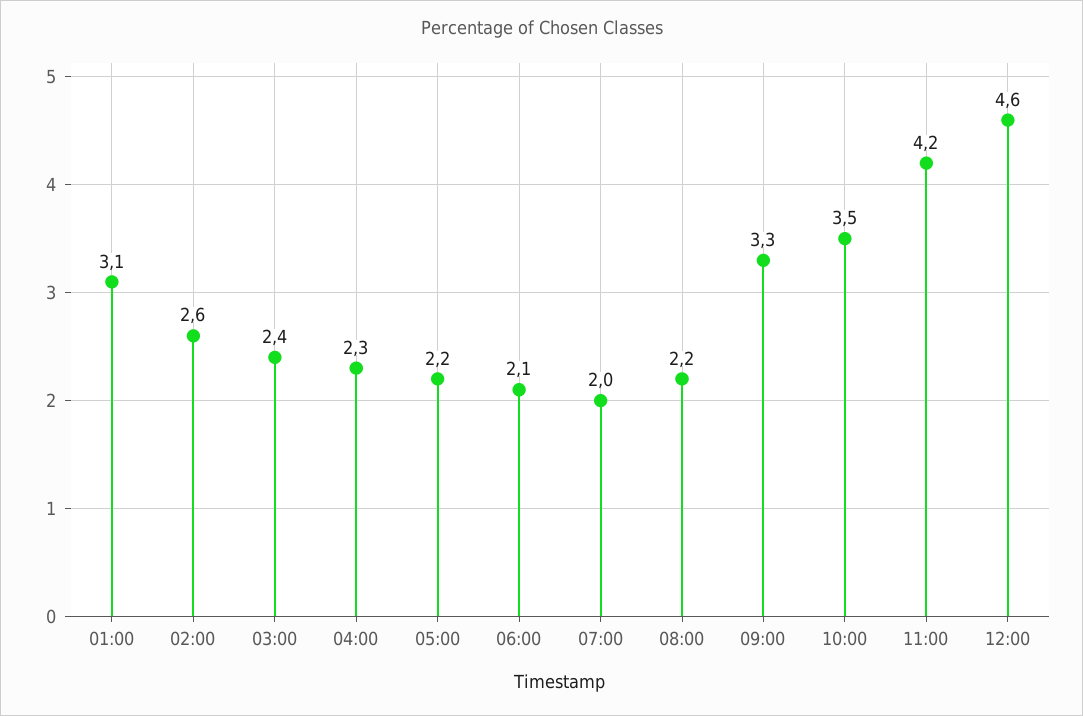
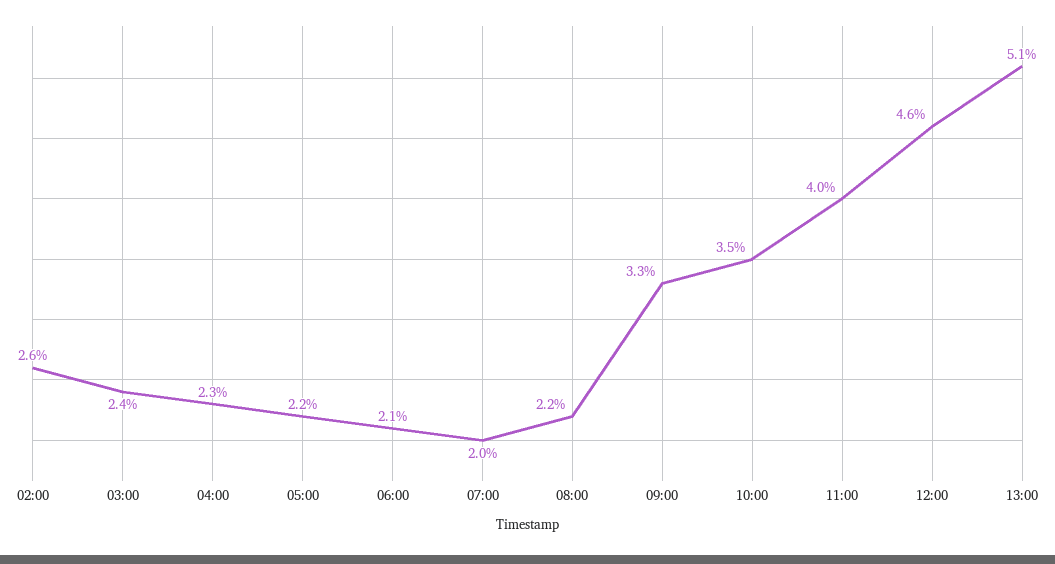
01:00: 3.1 -> none
11:00: 4.2 -> 4
13:00: none -> 5.1

